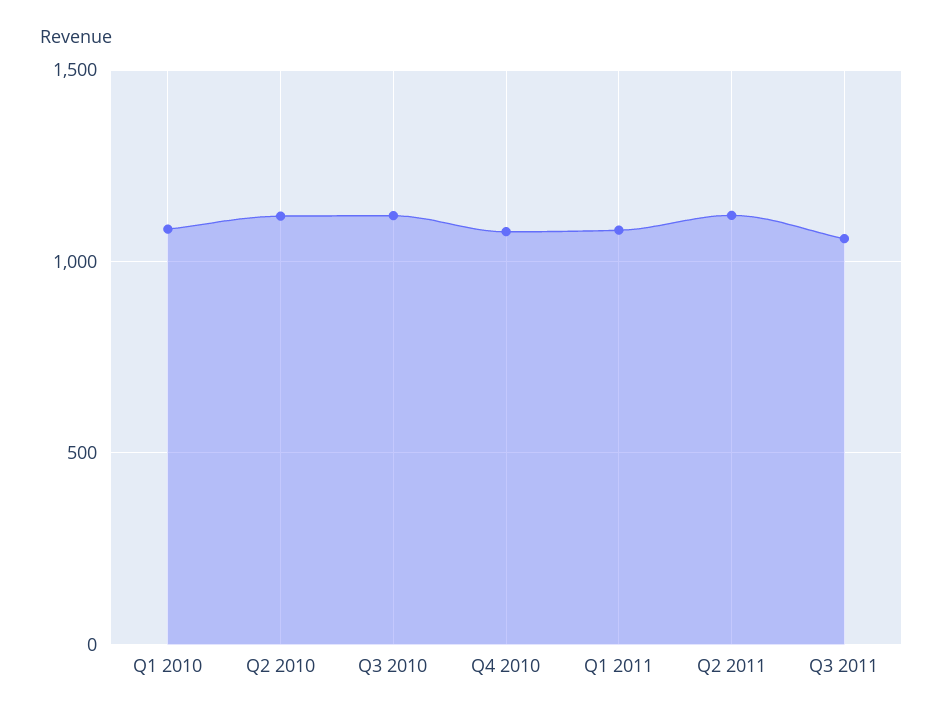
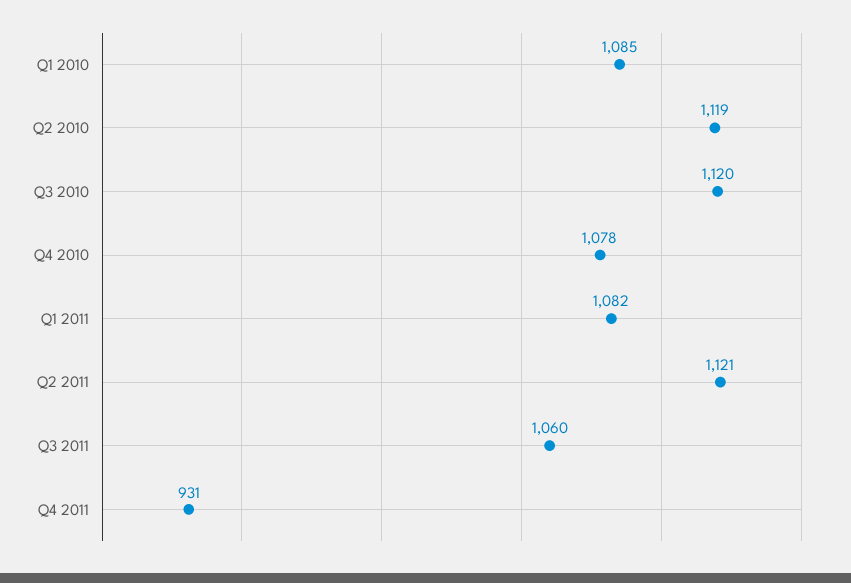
Q4 2011: none -> 931

